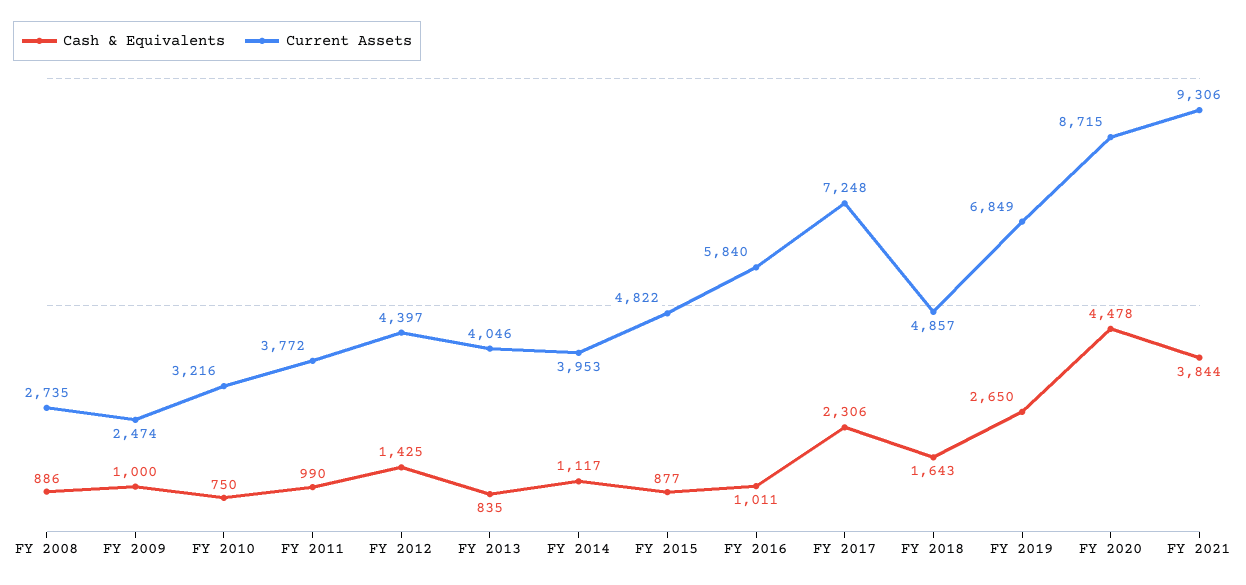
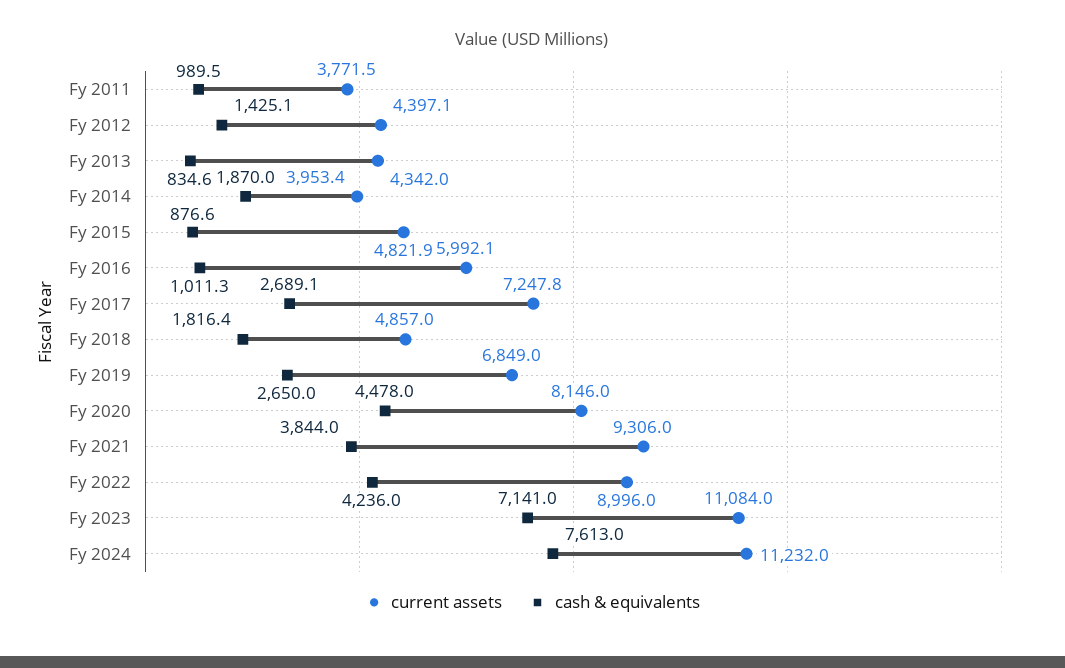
Cash & Equivalents, FY 2008: 886 -> none
Current Assets, FY 2008: 2735 -> none
Cash & Equivalents, FY 2009: 1000 -> none
Current Assets, FY 2009: 2474 -> none
Cash & Equivalents, FY 2010: 750 -> none
Current Assets, FY 2010: 3216 -> none
Current Assets, FY 2013: 4046 -> 4342
Cash & Equivalents, FY 2014: 1117 -> 1870
Current Assets, FY 2016: 5840 -> 5992.1
Cash & Equivalents, FY 2017: 2306 -> 2689.1
Cash & Equivalents, FY 2018: 1643 -> 1816.4
Current Assets, FY 2020: 8715 -> 8146
Current Assets, Fy 2022: none -> 8996
Cash & Equivalents, Fy 2022: none -> 4236
Current Assets, Fy 2023: none -> 11084
Cash & Equivalents, Fy 2023: none -> 7141
Current Assets, Fy 2024: none -> 11232
Cash & Equivalents, Fy 2024: none -> 7613

